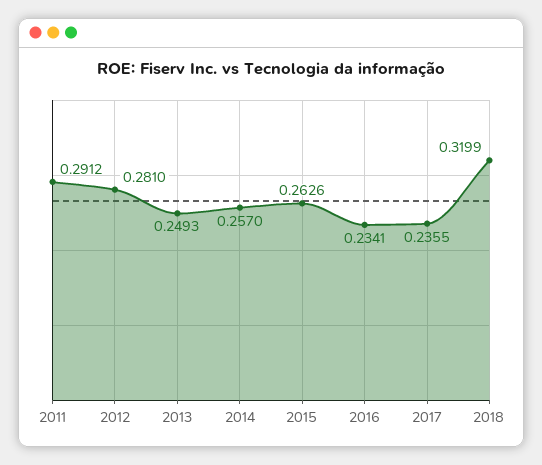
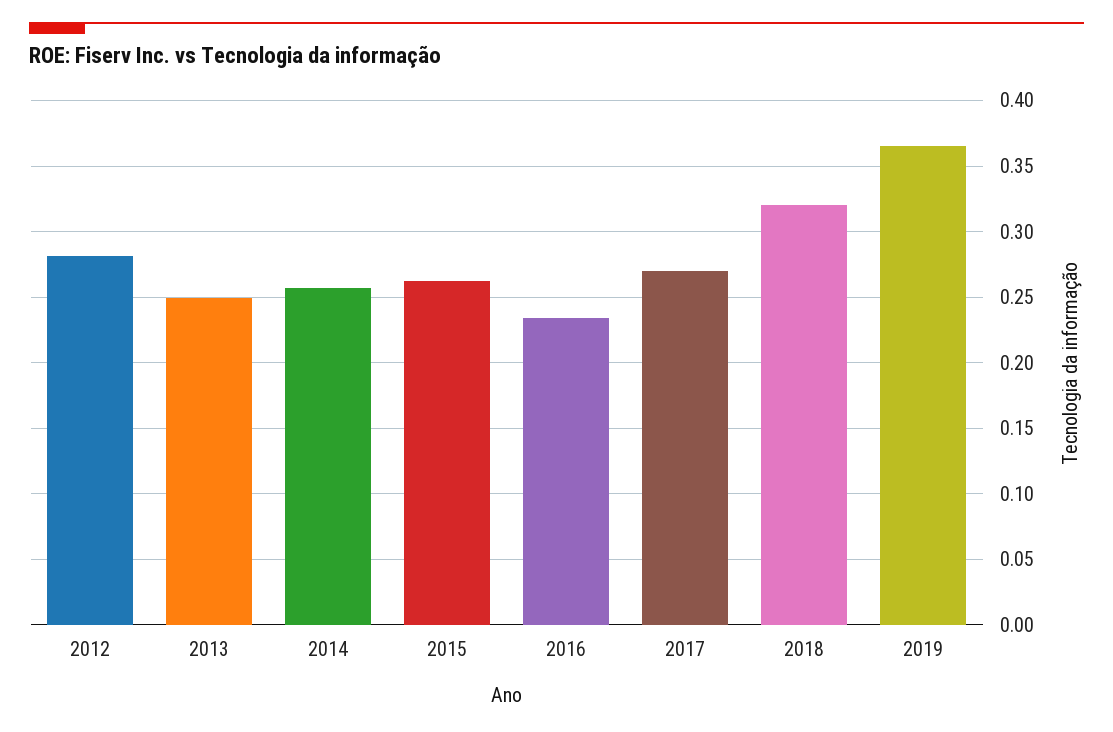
2011: 0.2912 -> none
2017: 0.2355 -> 0.27
2019: none -> 0.365

